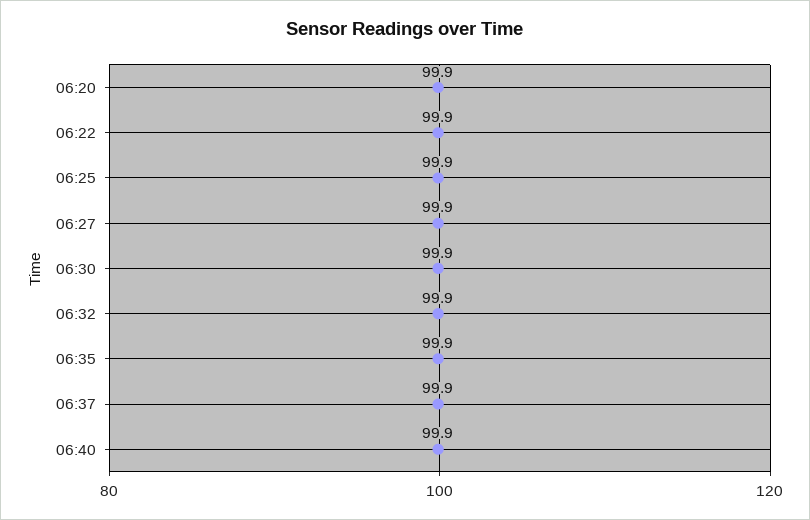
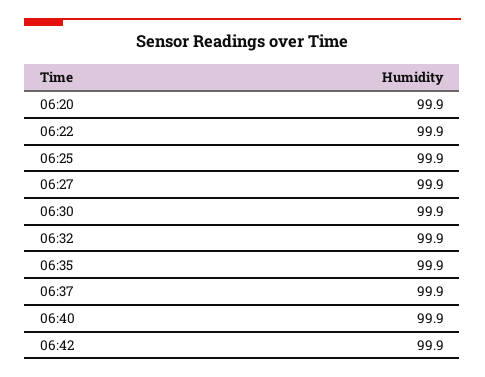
06:42: none -> 99.9

